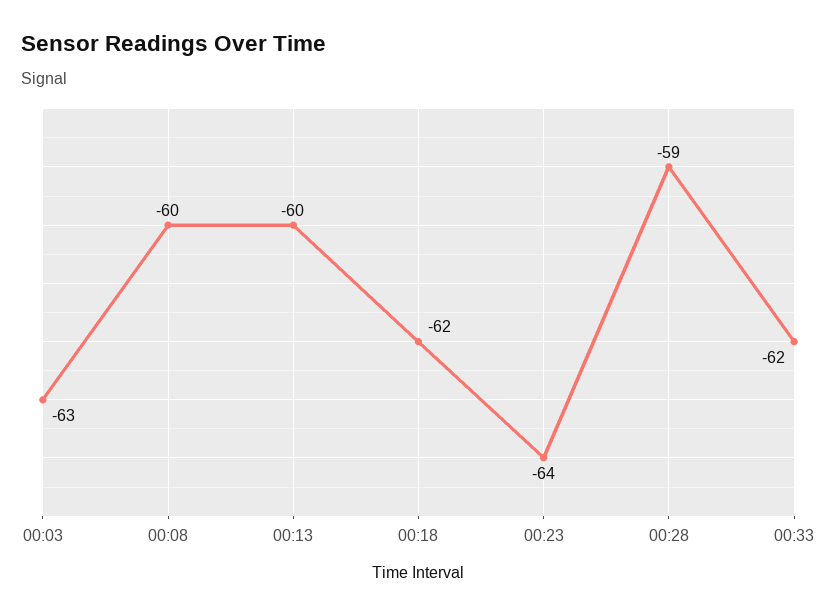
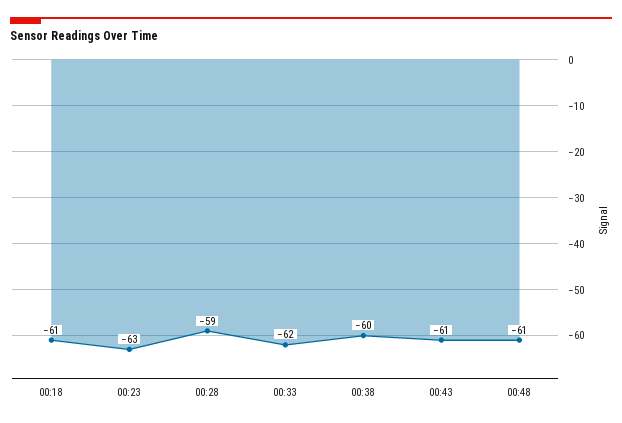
00:03: -63 -> none
00:08: -60 -> none
00:13: -60 -> none
00:18: -62 -> -61
00:23: -64 -> -63
00:38: none -> -60
00:43: none -> -61
00:48: none -> -61

